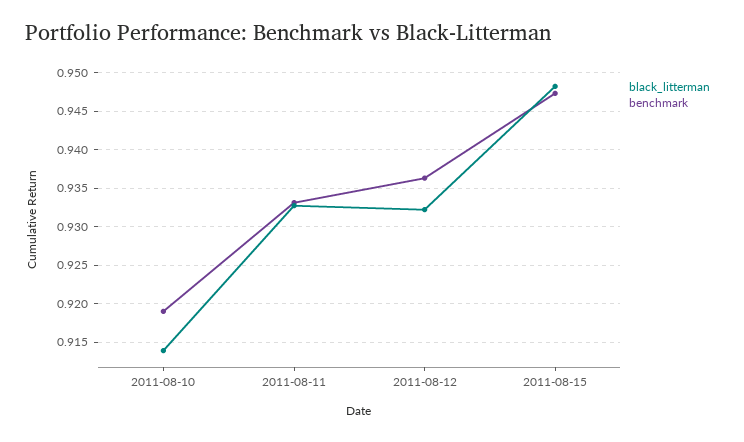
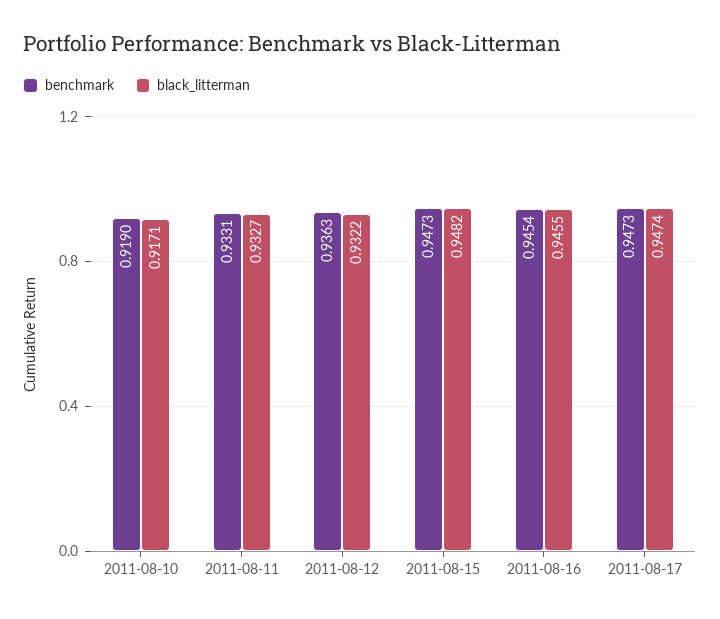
black_litterman, 2011-08-10: 0.914 -> 0.9171
benchmark, 2011-08-16: none -> 0.9454
black_litterman, 2011-08-16: none -> 0.9455
benchmark, 2011-08-17: none -> 0.9473
black_litterman, 2011-08-17: none -> 0.9474

